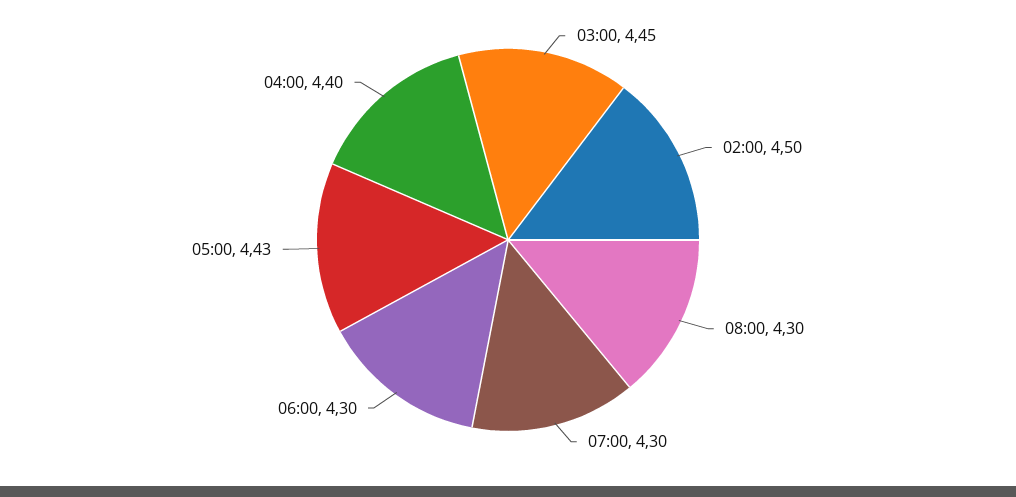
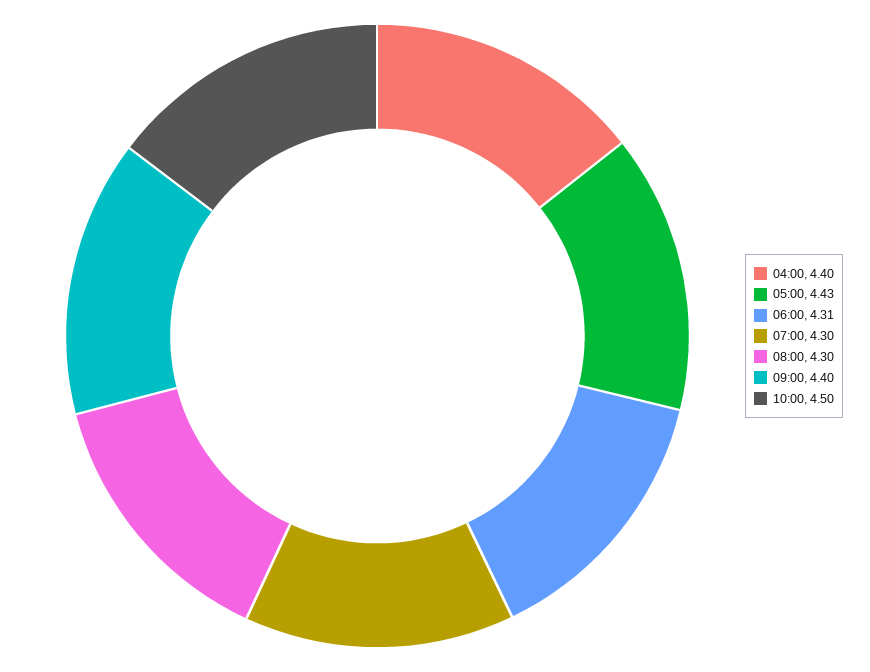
03:00: 4.45 -> none
02:00: 4.5 -> none
06:00: 4.3 -> 4.31
09:00: none -> 4.4
10:00: none -> 4.5

